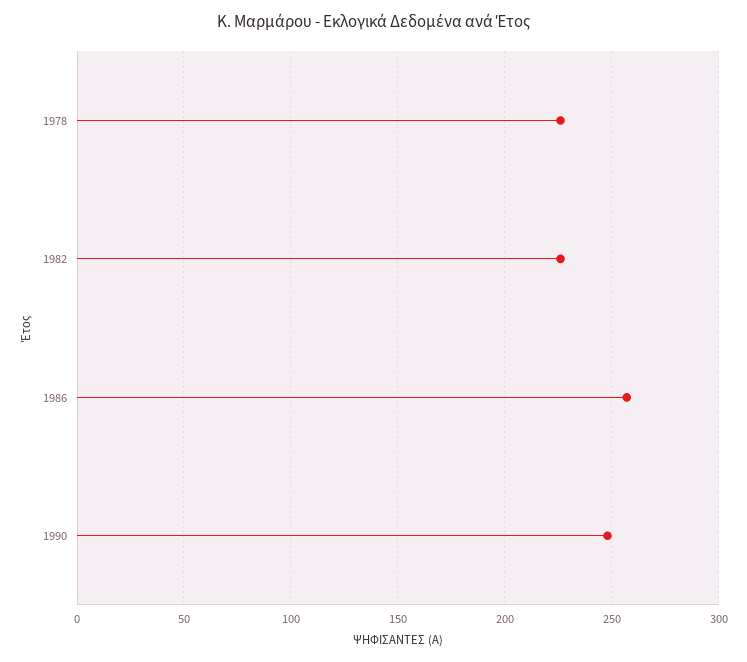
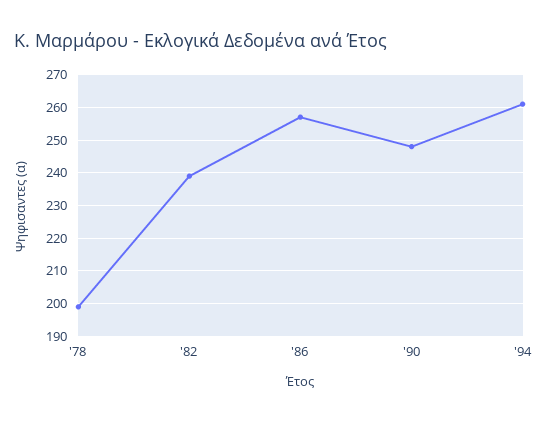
1978: 225 -> 200
1982: 225 -> 240
'94: none -> 260

